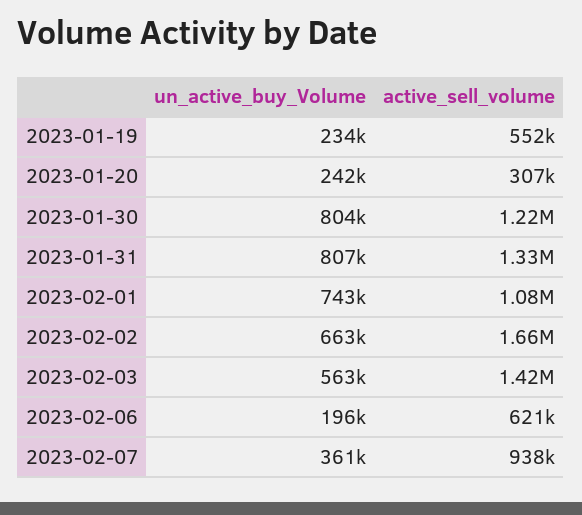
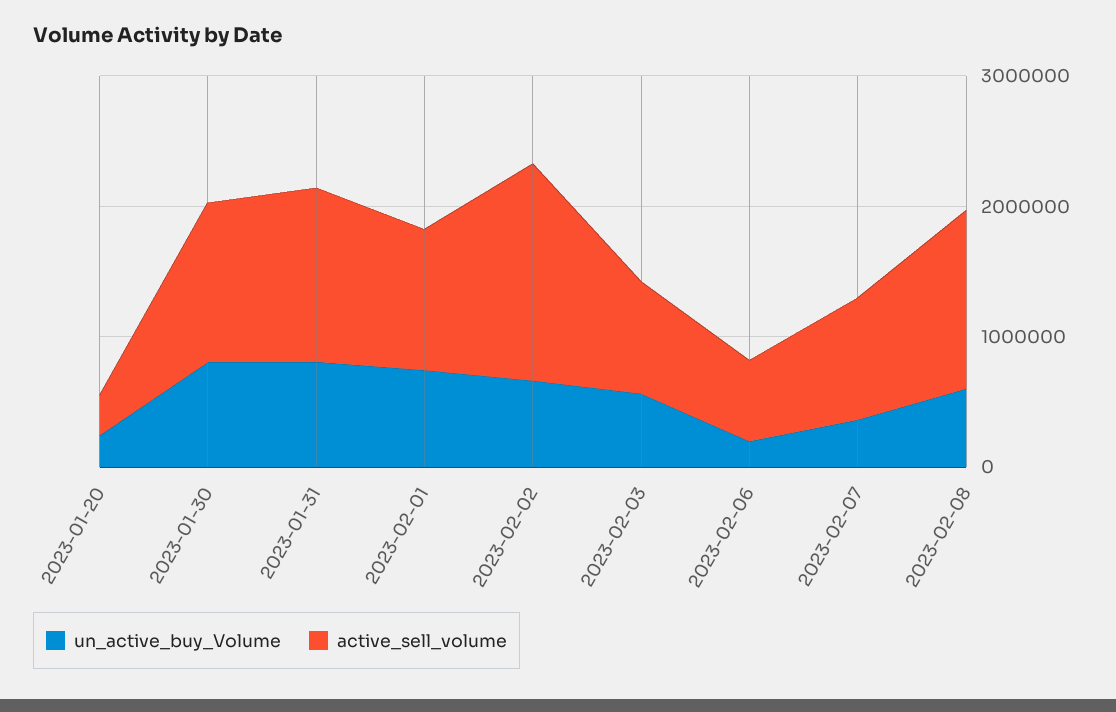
un_active_buy_Volume, 2023-01-19: 234000 -> none
active_sell_volume, 2023-01-19: 552000 -> none
active_sell_volume, 2023-02-03: 1420000 -> 800000
un_active_buy_Volume, 2023-02-08: none -> 600000
active_sell_volume, 2023-02-08: none -> 1400000

